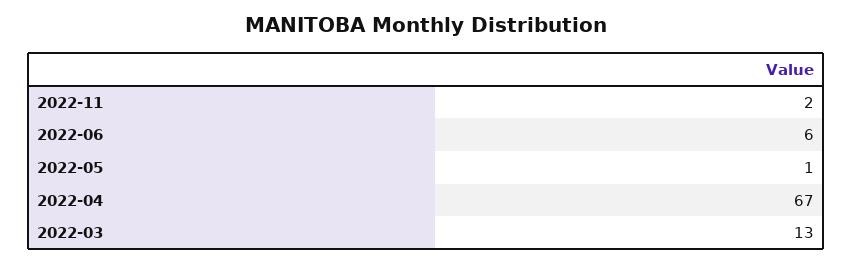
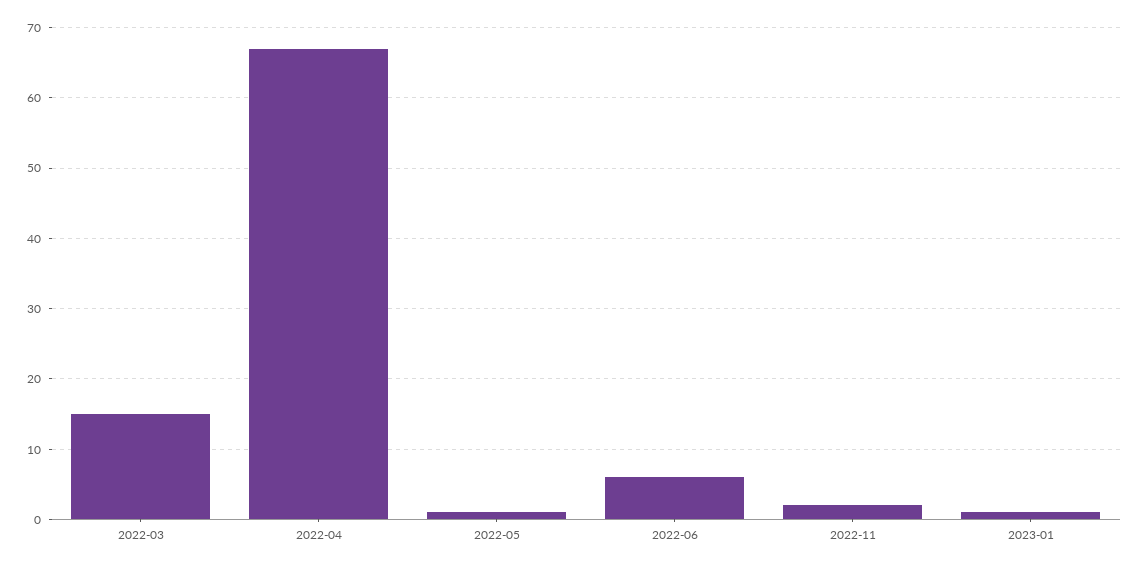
2022-03: 13 -> 15
2023-01: none -> 1

